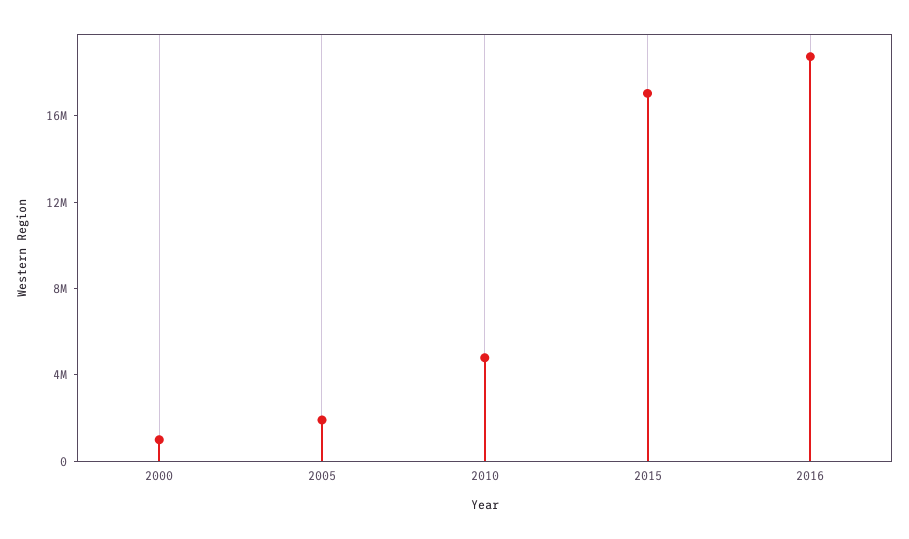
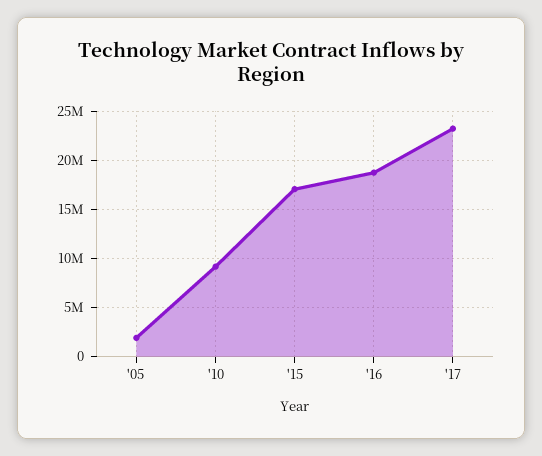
2000: 1000000 -> none
2010: 5000000 -> 9000000
'17: none -> 23000000

